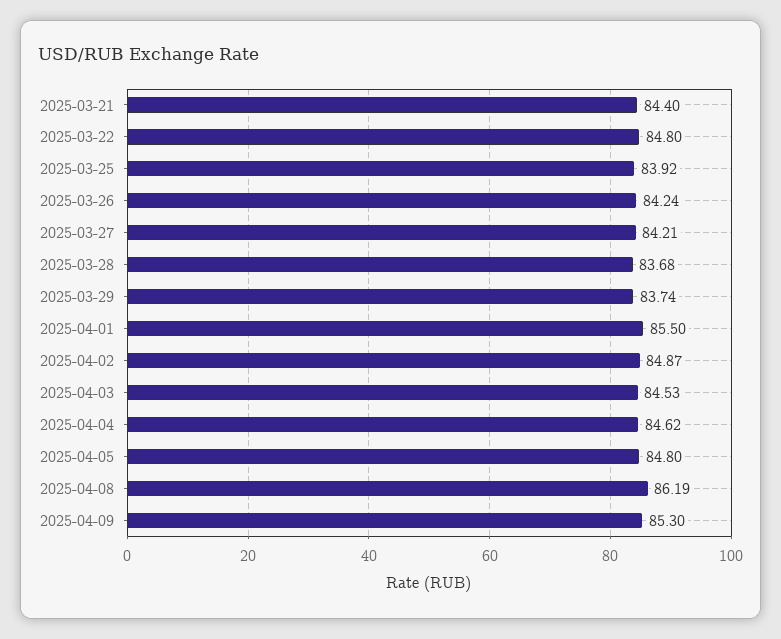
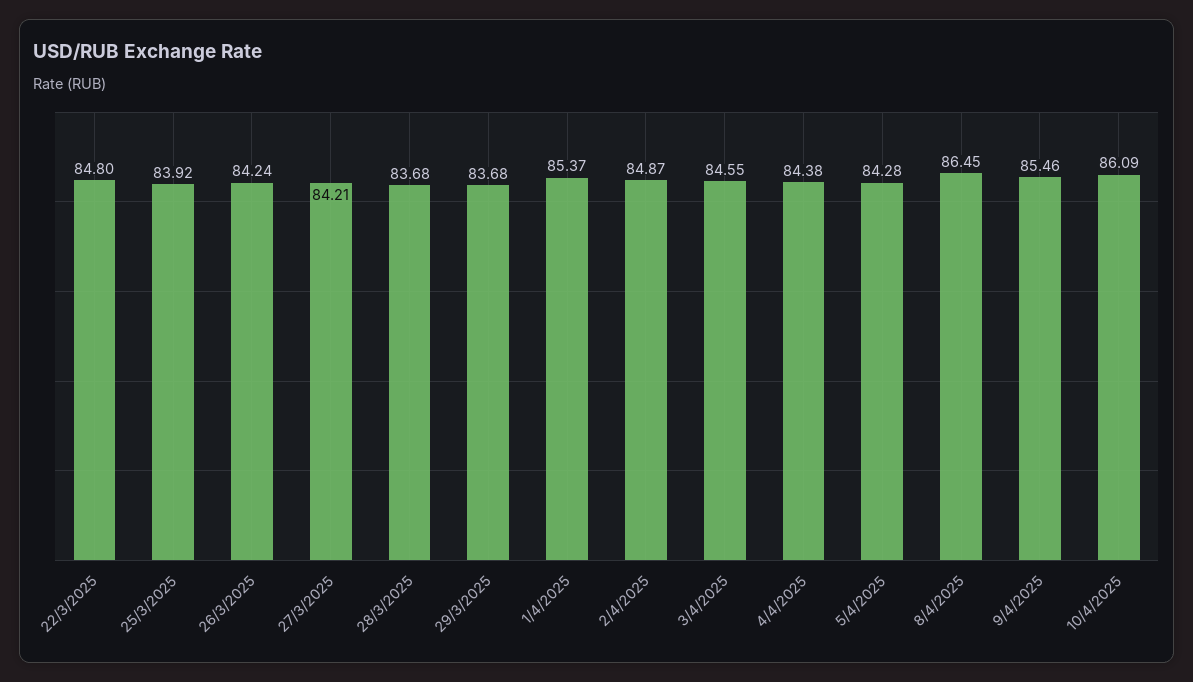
2025-03-21: 84.4 -> none
2025-03-29: 83.74 -> 83.68
2025-04-01: 85.5 -> 85.37
2025-04-03: 84.53 -> 84.55
2025-04-04: 84.62 -> 84.38
2025-04-05: 84.8 -> 84.28
2025-04-08: 86.19 -> 86.45
2025-04-09: 85.3 -> 85.46
10/4/2025: none -> 86.09

